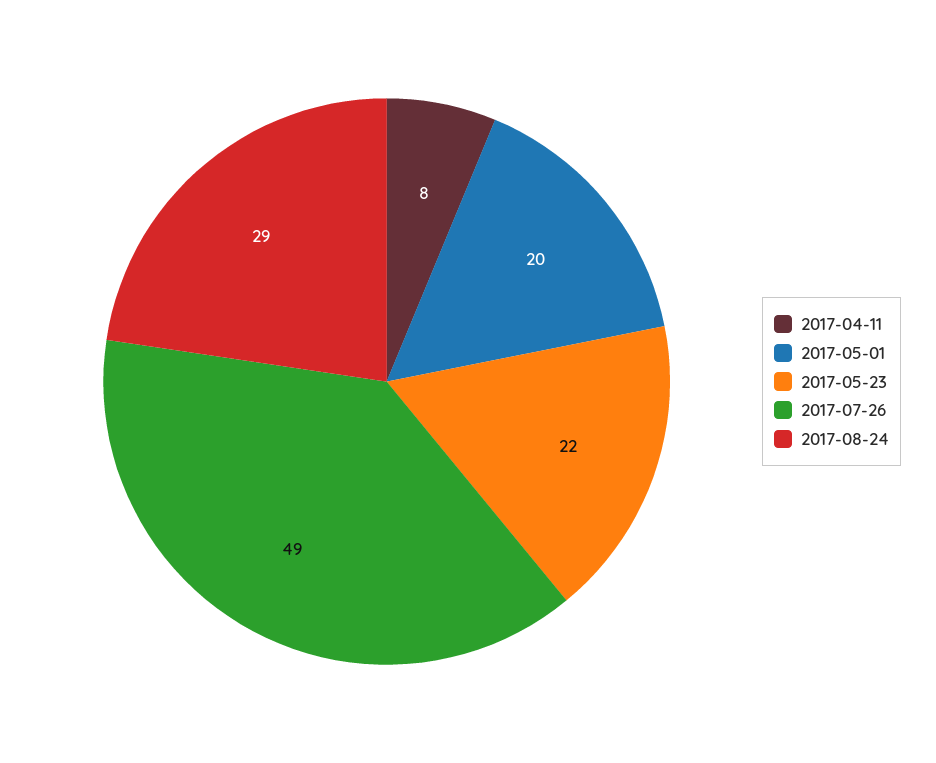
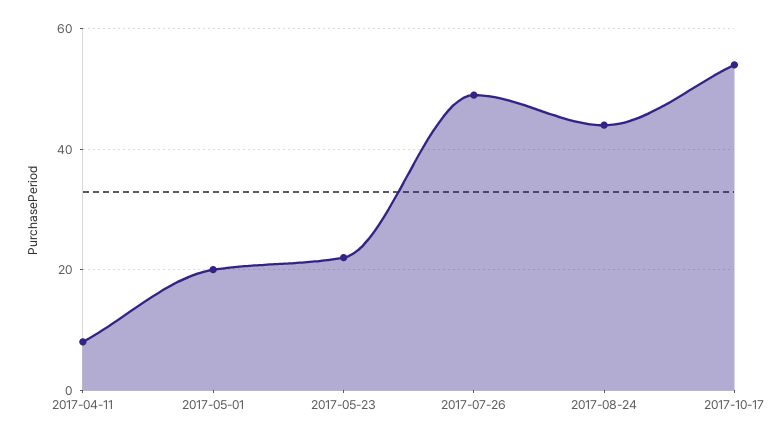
2017-08-24: 29 -> 45
2017-10-17: none -> 55

